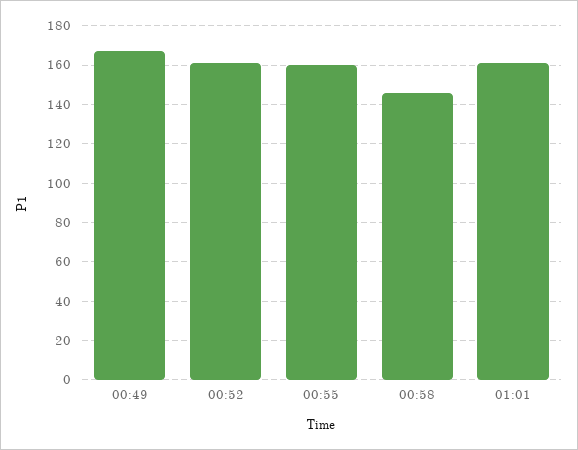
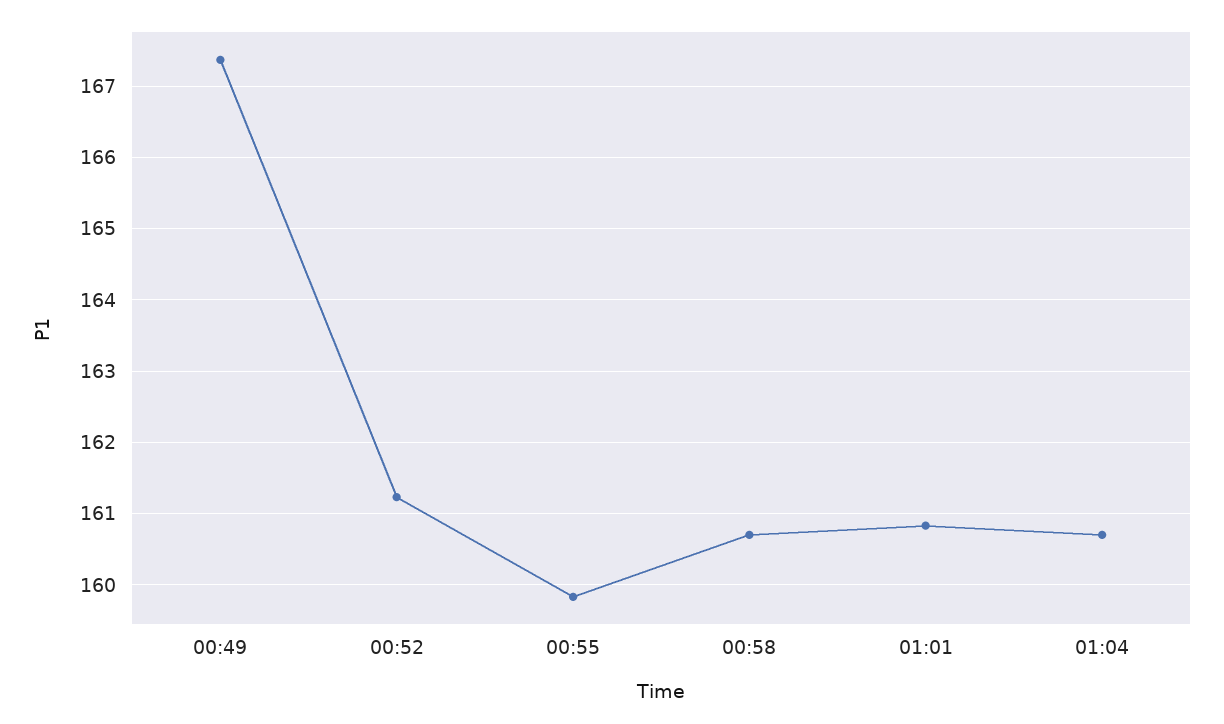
00:58: 145 -> 160.7
01:04: none -> 160.7

